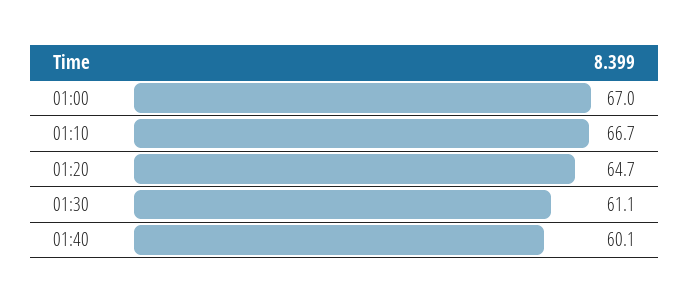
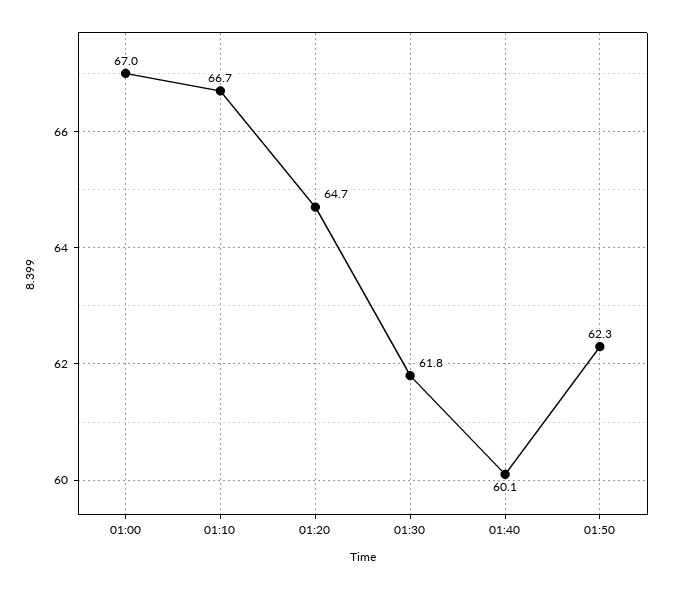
01:30: 61.1 -> 61.8
01:50: none -> 62.3

